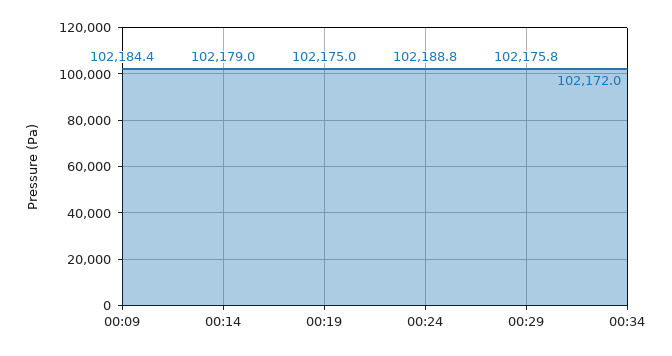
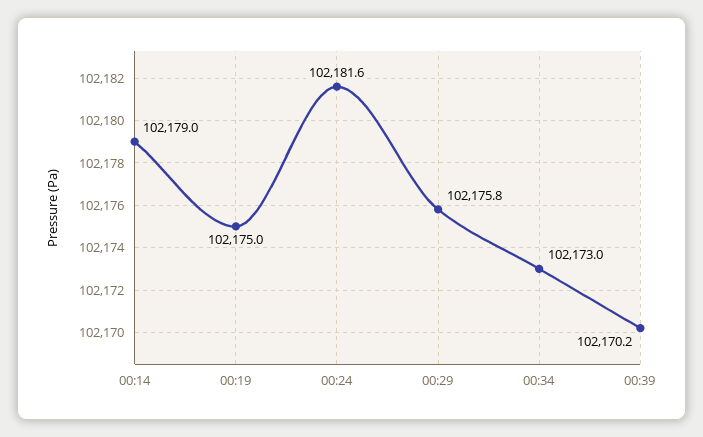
00:09: 102184.4 -> none
00:24: 102188.8 -> 102181.6
00:34: 102172 -> 102173
00:39: none -> 102170.2

